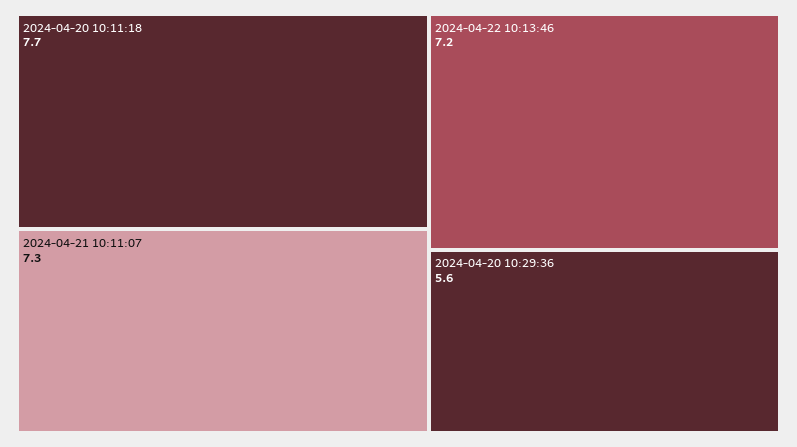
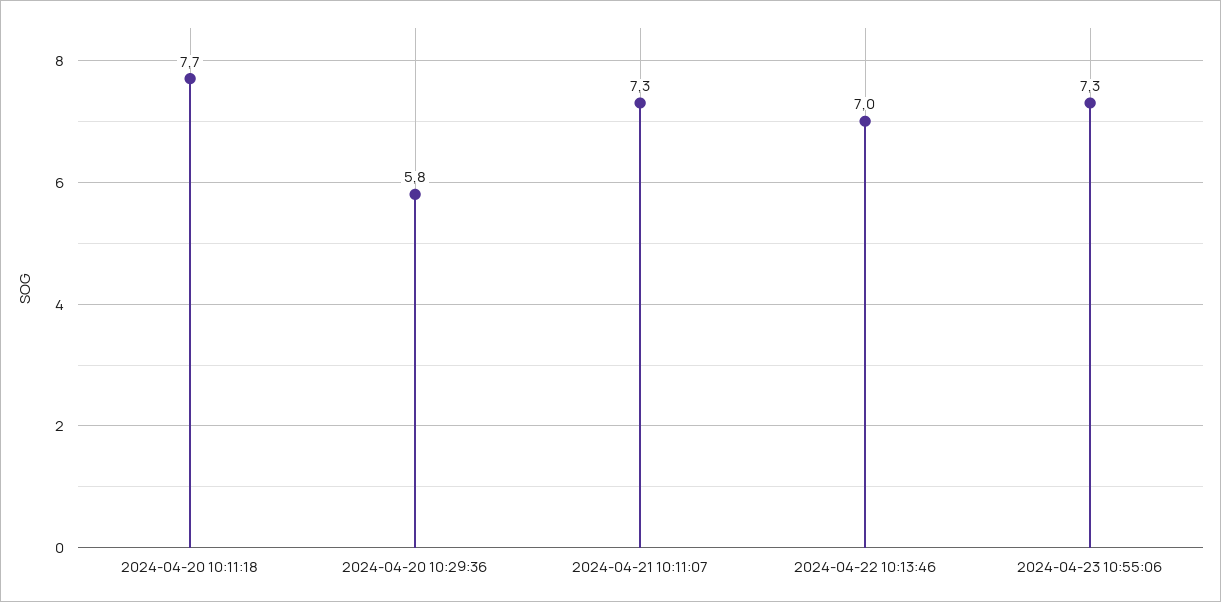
2024-04-22 10:13:46: 7.2 -> 7
2024-04-20 10:29:36: 5.6 -> 5.8
2024-04-23 10:55:06: none -> 7.3

